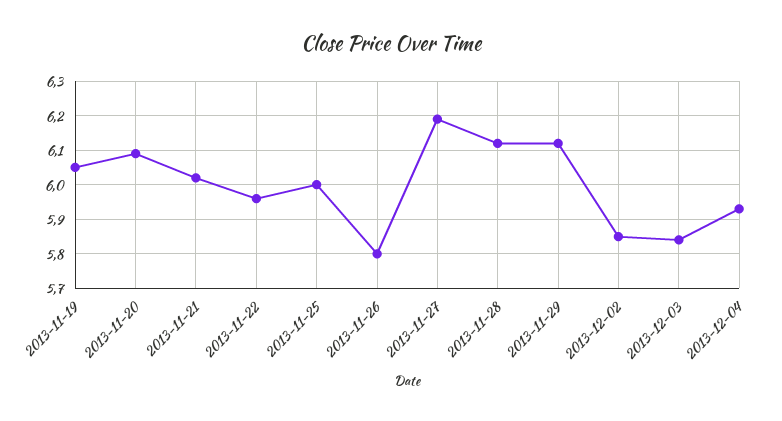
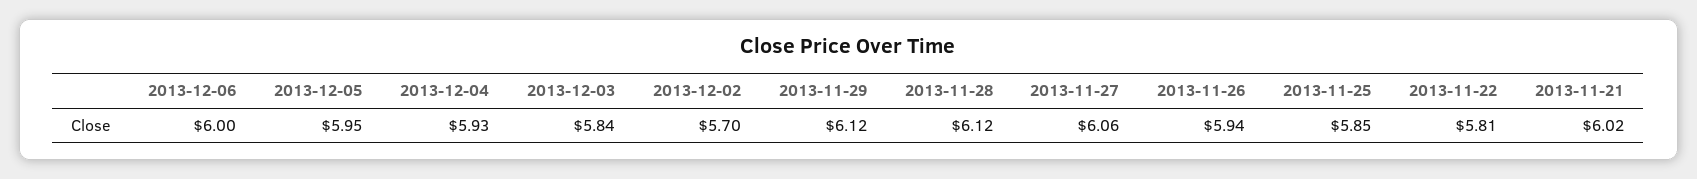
2013-11-19: 6.05 -> none
2013-11-20: 6.1 -> none
2013-11-22: 5.95 -> 5.81
2013-11-25: 6 -> 5.85
2013-11-26: 5.8 -> 5.94
2013-11-27: 6.2 -> 6.06
2013-12-02: 5.85 -> 5.7
2013-12-06: none -> 6
2013-12-05: none -> 5.95

